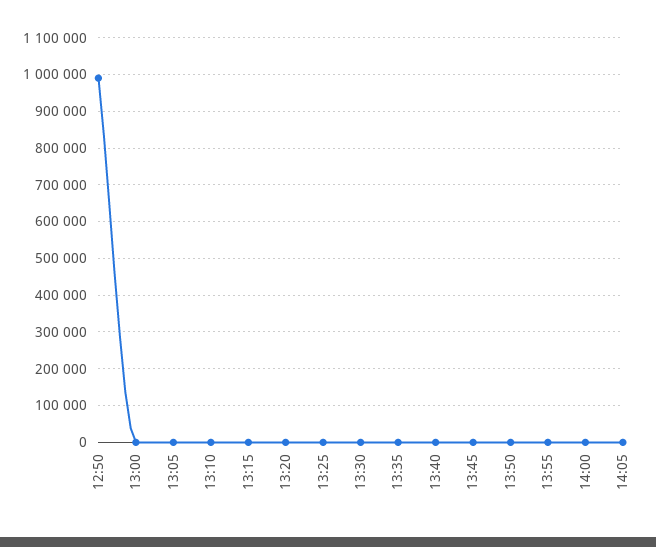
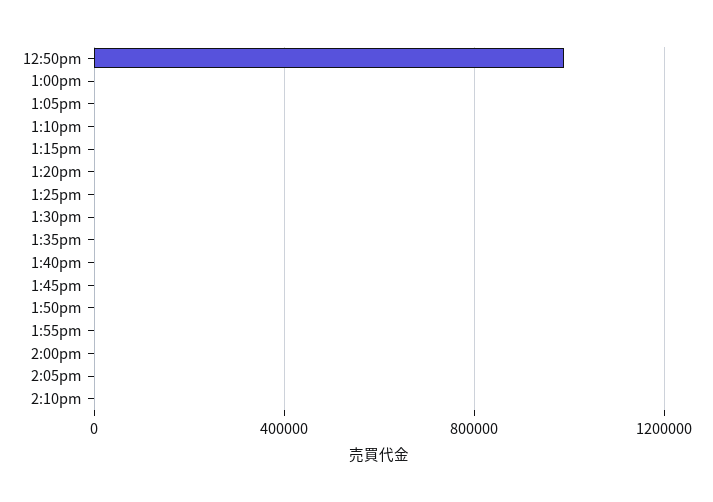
2:10pm: none -> 0

